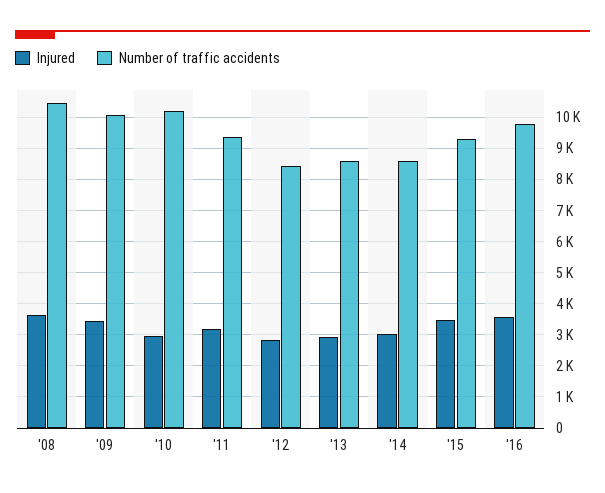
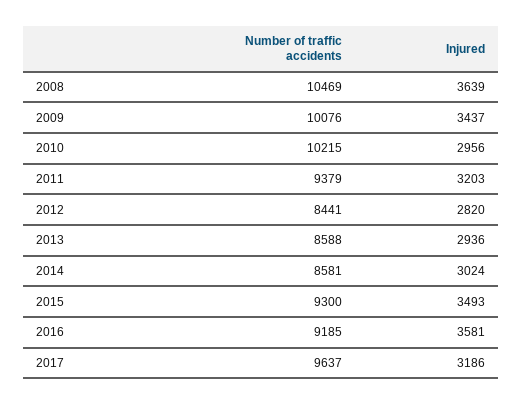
Number of traffic accidents, '16: 9800 -> 9185
Number of traffic accidents, 2017: none -> 9637
Injured, 2017: none -> 3186

